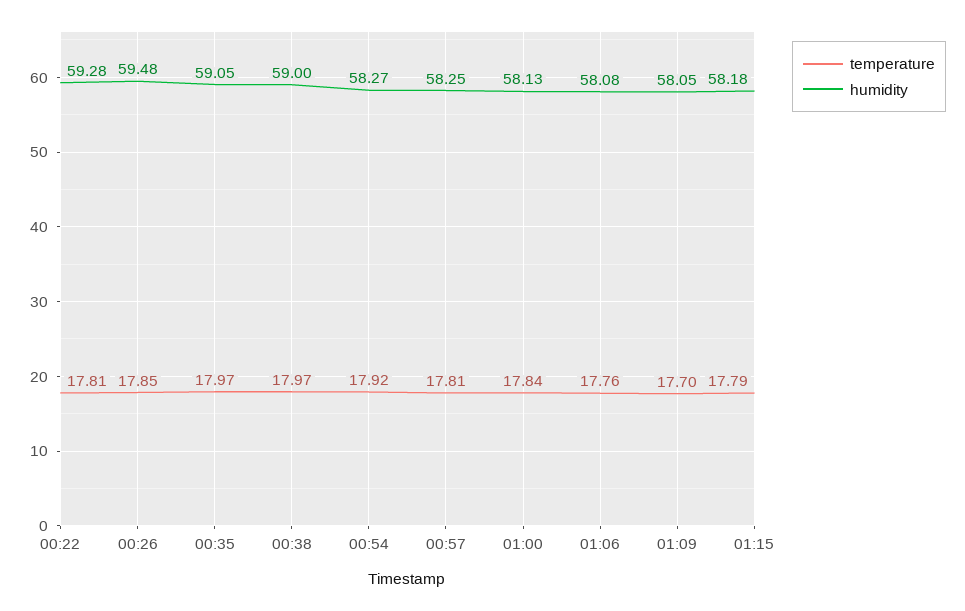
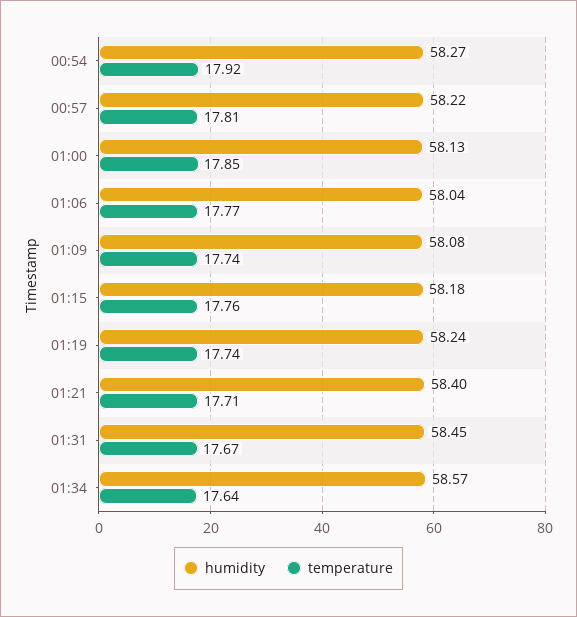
temperature, 00:22: 17.81 -> none
humidity, 00:22: 59.28 -> none
temperature, 00:26: 17.85 -> none
humidity, 00:26: 59.48 -> none
temperature, 00:35: 17.97 -> none
humidity, 00:35: 59.05 -> none
temperature, 00:38: 17.97 -> none
humidity, 00:38: 59 -> none
humidity, 00:57: 58.25 -> 58.22
temperature, 01:00: 17.84 -> 17.85
temperature, 01:06: 17.76 -> 17.77
humidity, 01:06: 58.08 -> 58.04
temperature, 01:09: 17.7 -> 17.74
humidity, 01:09: 58.05 -> 58.08
temperature, 01:15: 17.79 -> 17.76
humidity, 01:19: none -> 58.24
temperature, 01:19: none -> 17.74
humidity, 01:21: none -> 58.4
temperature, 01:21: none -> 17.71
humidity, 01:31: none -> 58.45
temperature, 01:31: none -> 17.67
humidity, 01:34: none -> 58.57
temperature, 01:34: none -> 17.64

